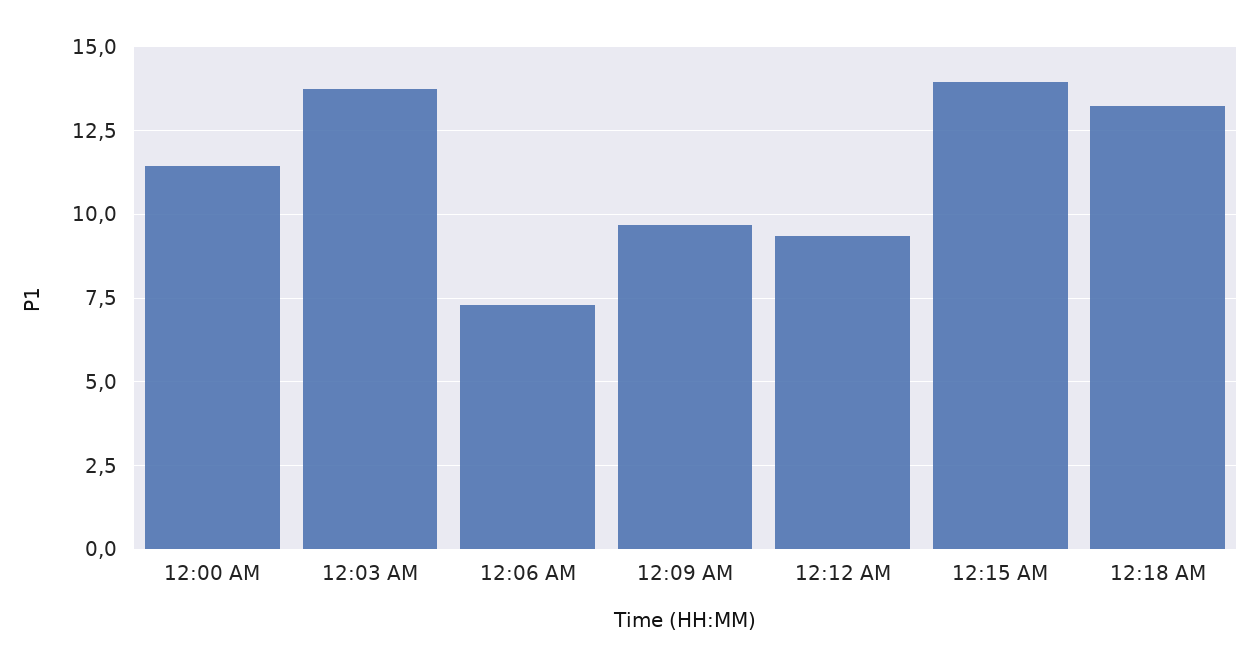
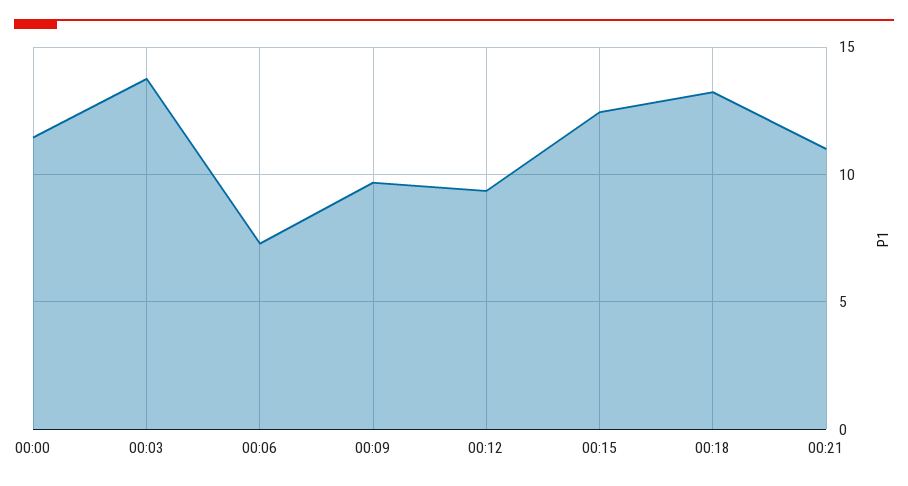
12:15 AM: 14 -> 12.5
00:21: none -> 11

